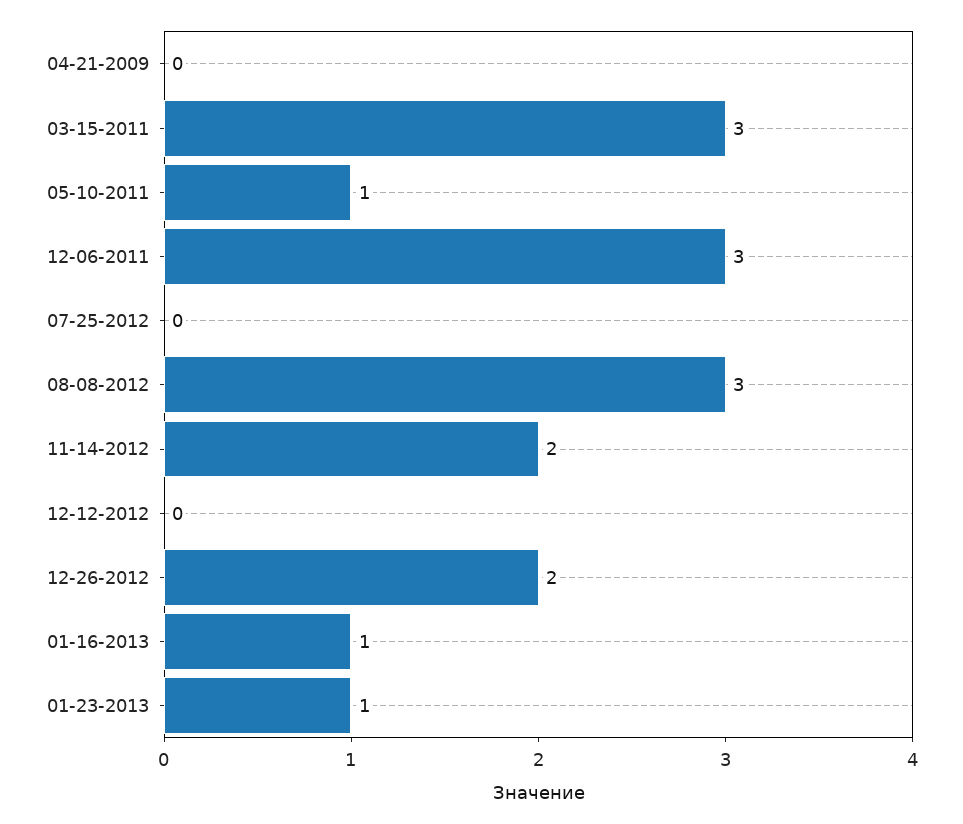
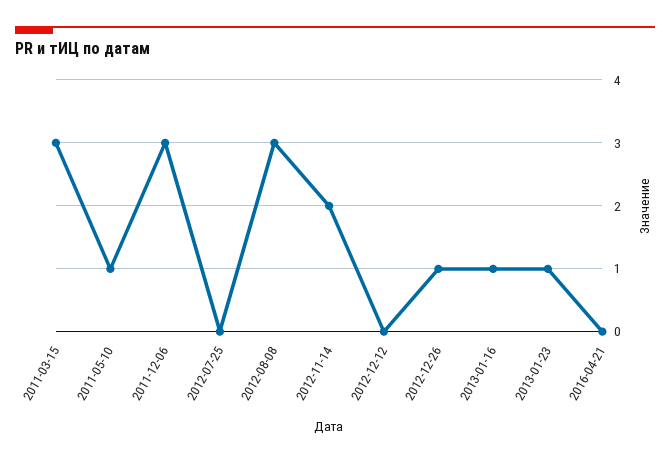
04-21-2009: 0 -> none
12-26-2012: 2 -> 1
2016-04-21: none -> 0

